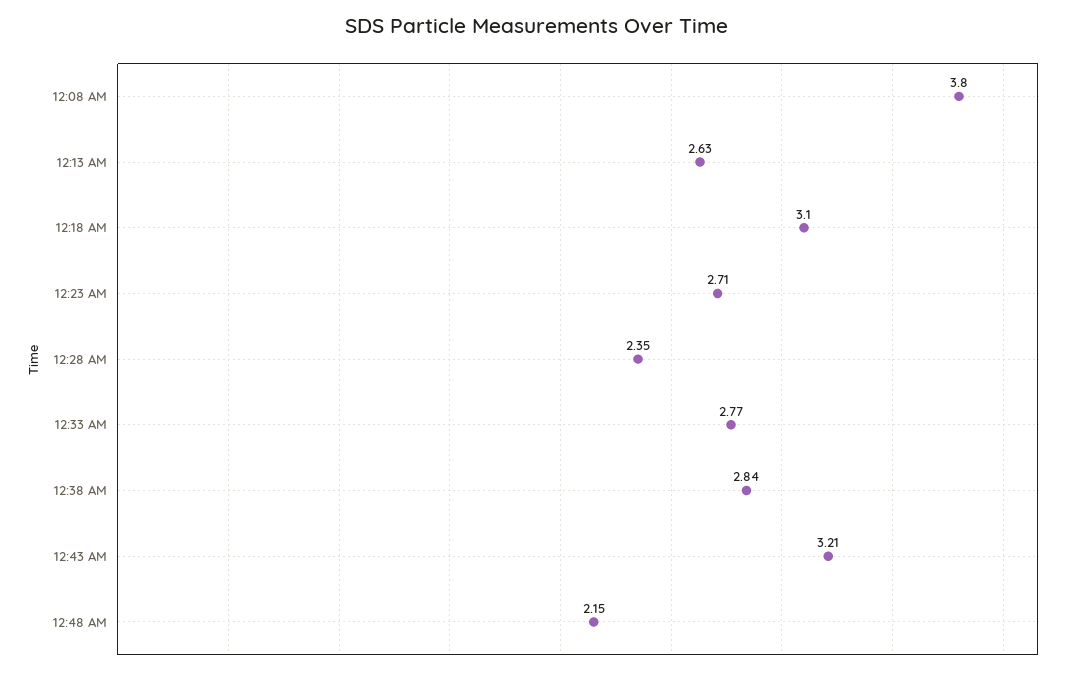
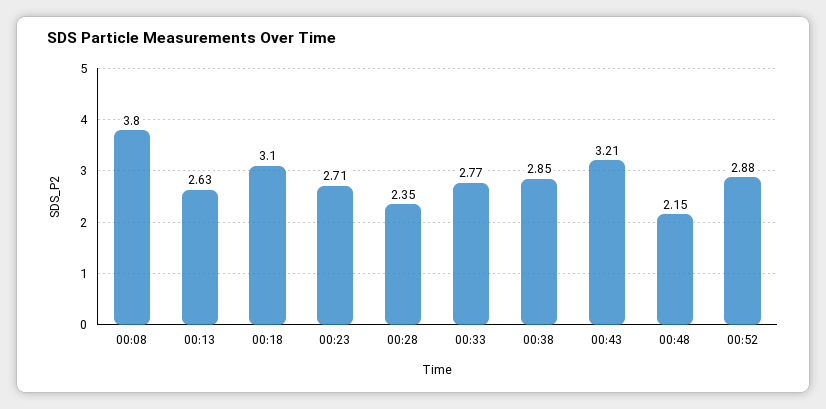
12:38 AM: 2.84 -> 2.85
00:52: none -> 2.88

